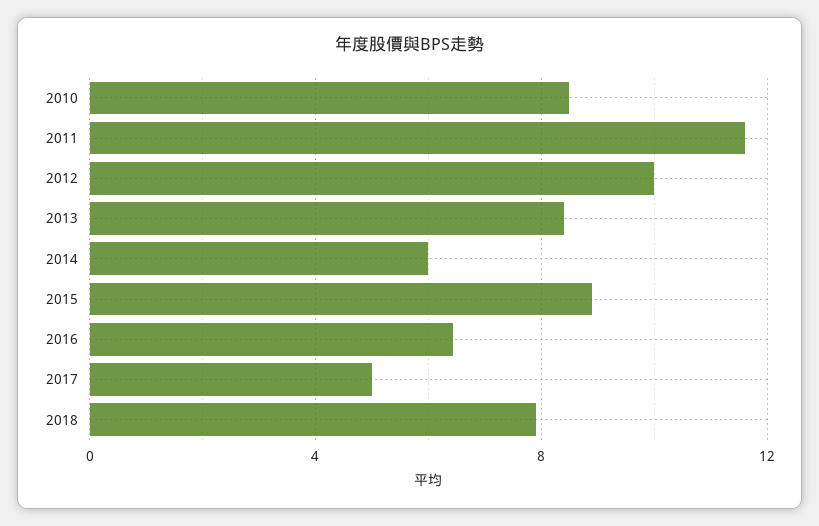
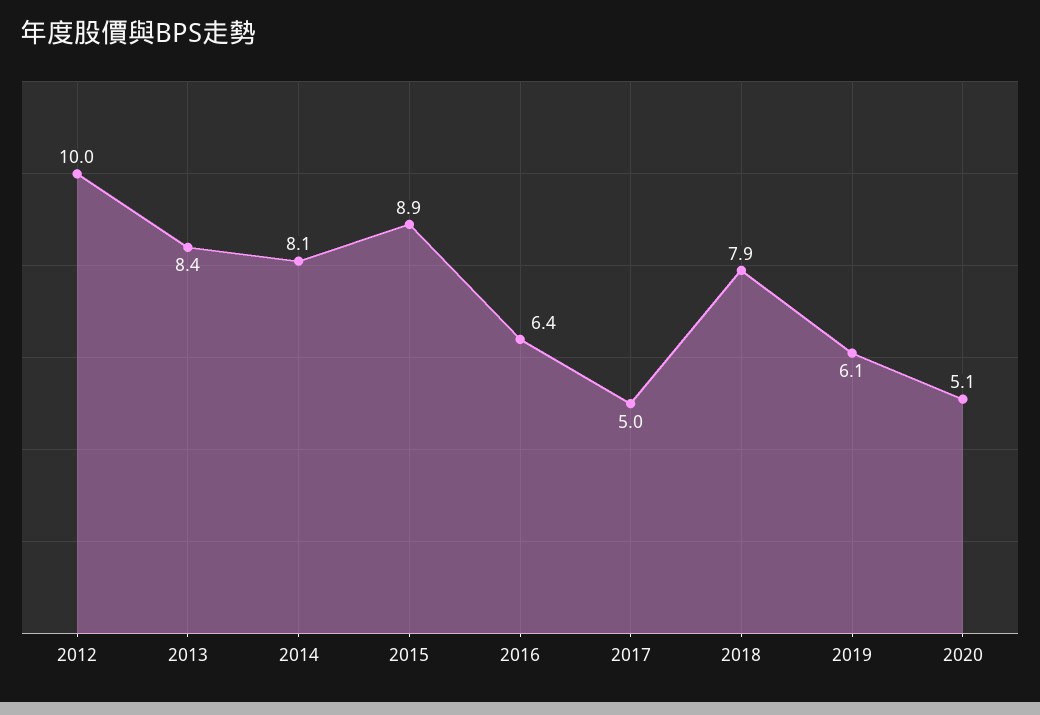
2010: 8.5 -> none
2011: 11.5 -> none
2014: 6 -> 8.1
2019: none -> 6.1
2020: none -> 5.1

